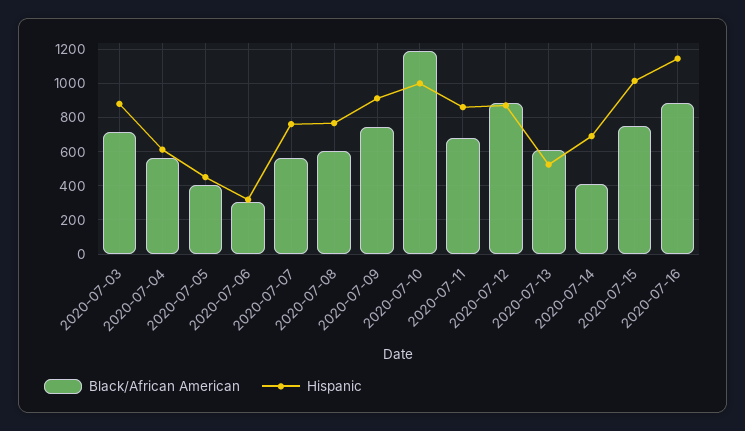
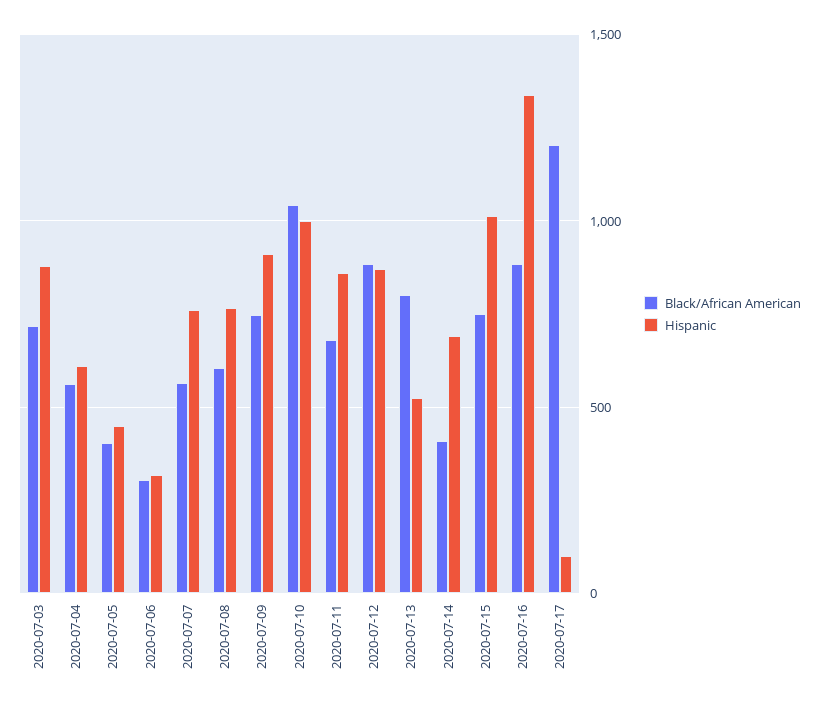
Black/African American, 2020-07-10: 1200 -> 1050
Black/African American, 2020-07-13: 600 -> 800
Hispanic, 2020-07-16: 1150 -> 1350
Black/African American, 2020-07-17: none -> 1200
Hispanic, 2020-07-17: none -> 100

